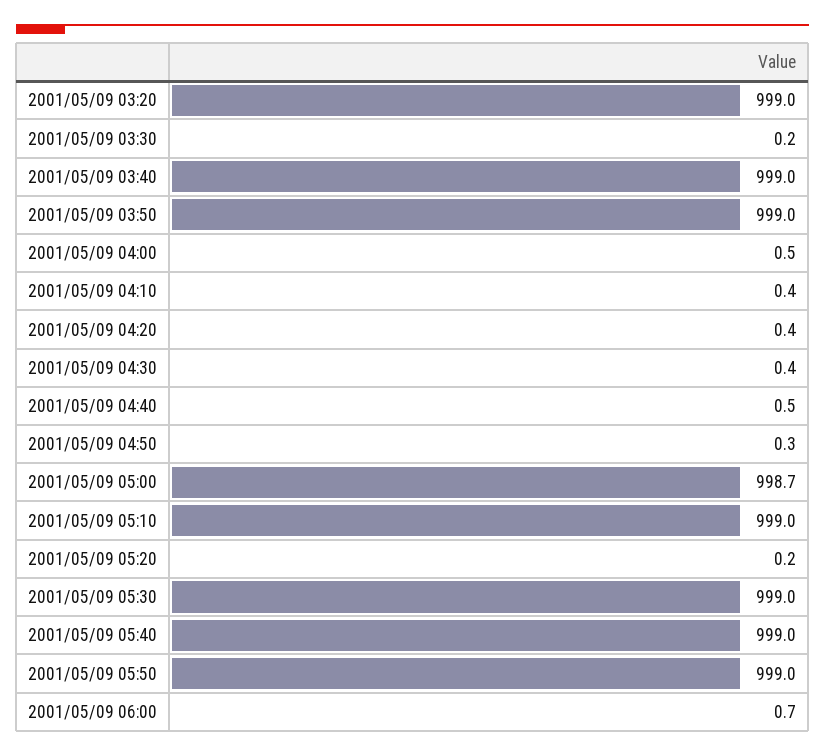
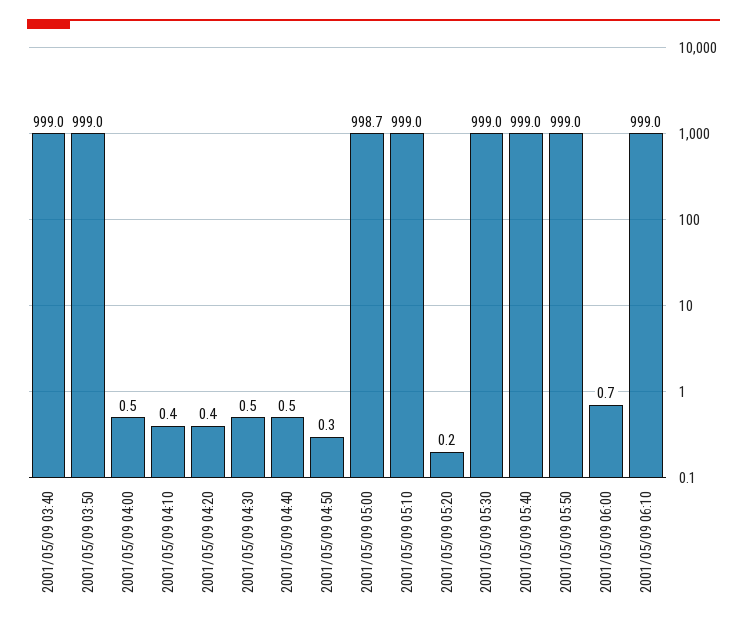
2001/05/09 03:20: 999 -> none
2001/05/09 03:30: 0.2 -> none
2001/05/09 04:30: 0.4 -> 0.5
2001/05/09 06:10: none -> 999

